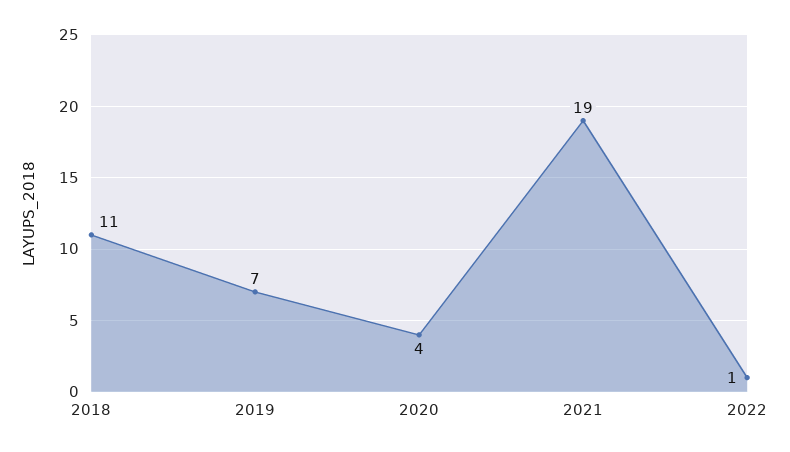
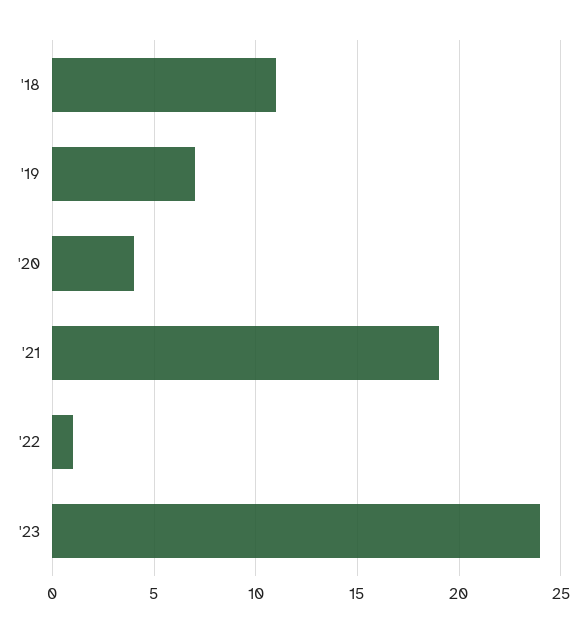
'23: none -> 24

